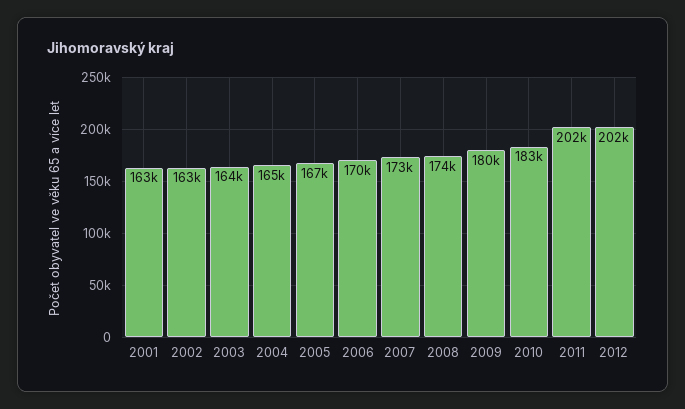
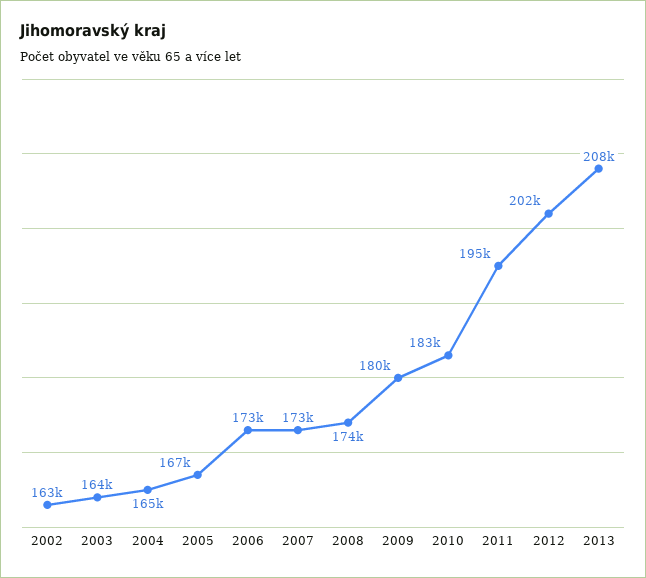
2001: 163000 -> none
2006: 170000 -> 173000
2011: 202000 -> 195000
2013: none -> 208000

